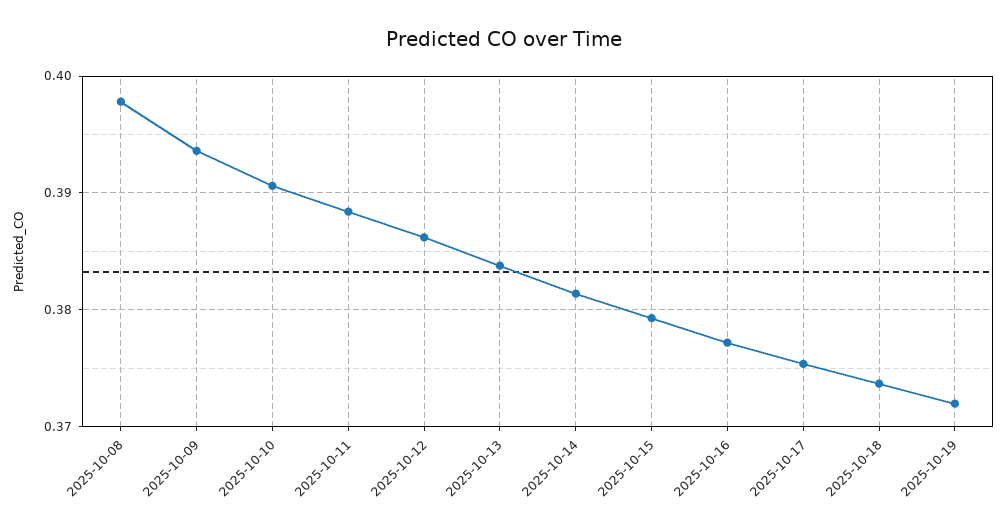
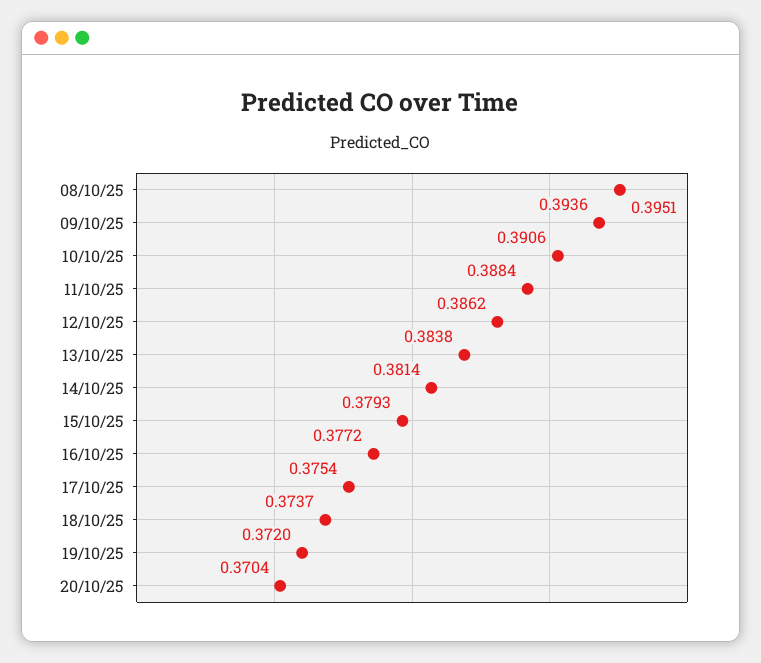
2025-10-08: 0.398 -> 0.3951
20/10/25: none -> 0.3704

